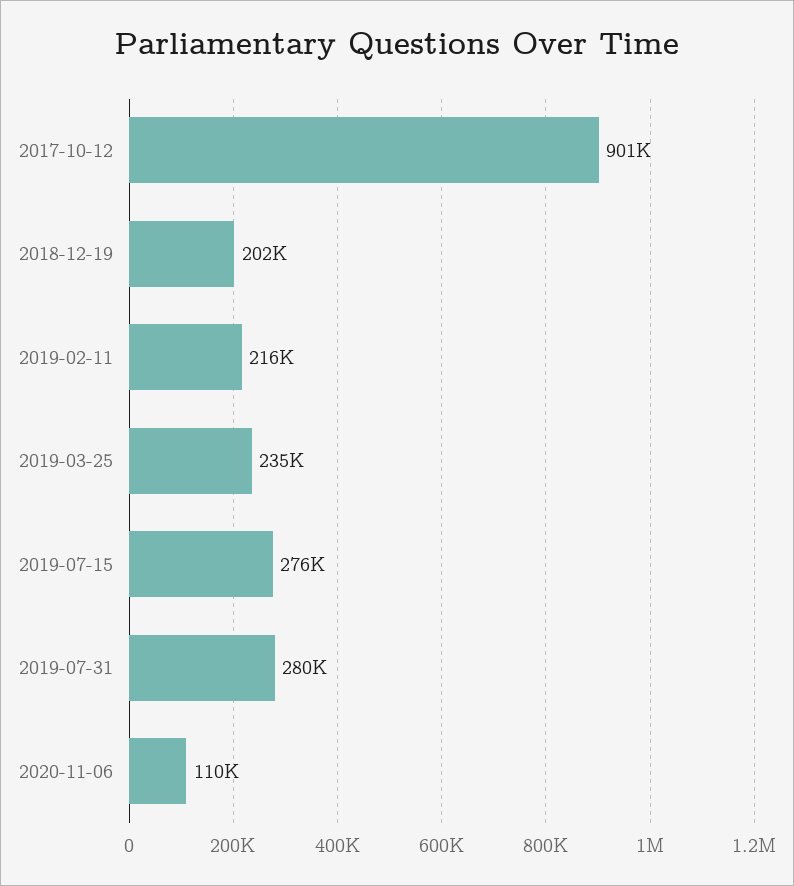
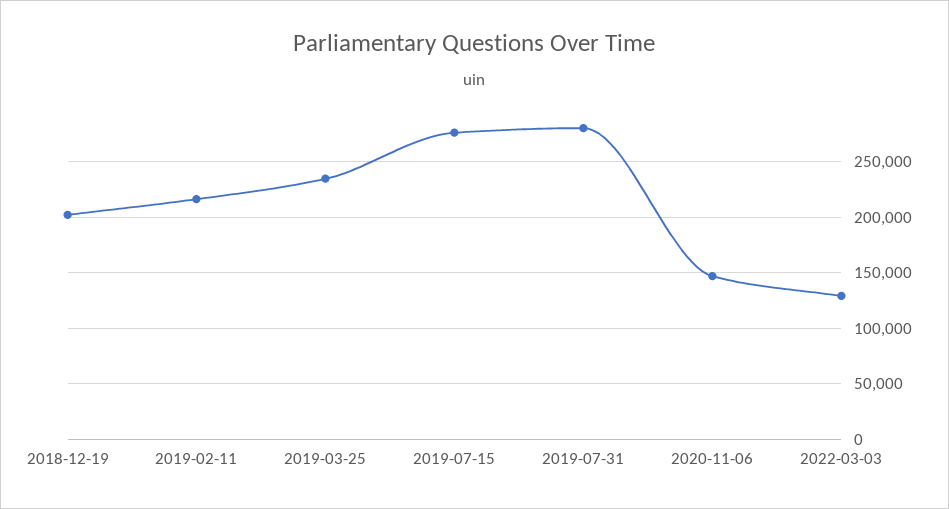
2017-10-12: 901000 -> none
2020-11-06: 110000 -> 150000
2022-03-03: none -> 130000

